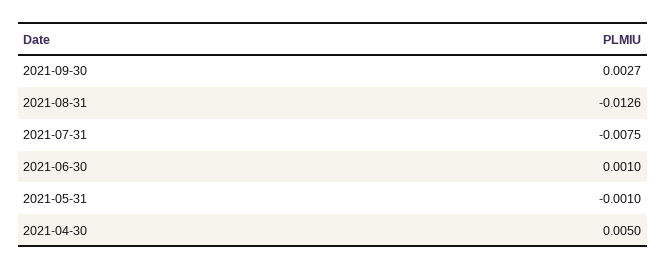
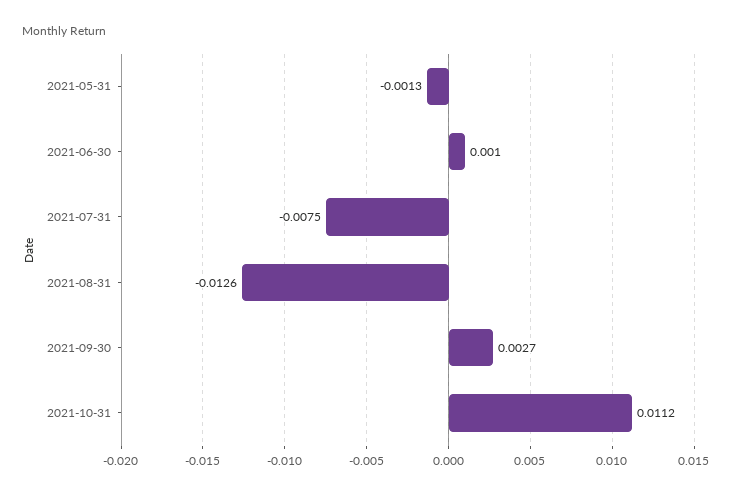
2021-05-31: -0.001 -> -0.0013
2021-04-30: 0.005 -> none
2021-10-31: none -> 0.0112

